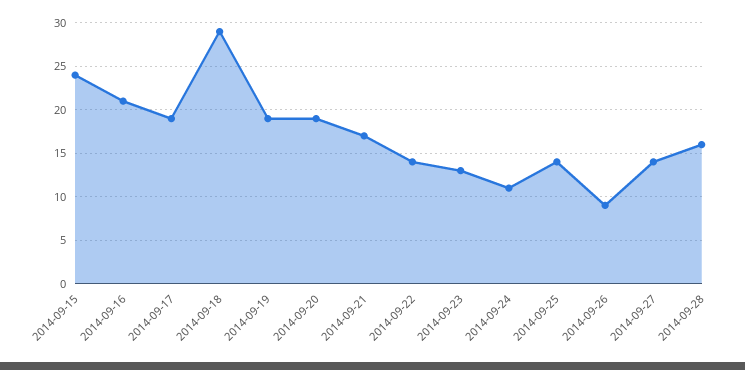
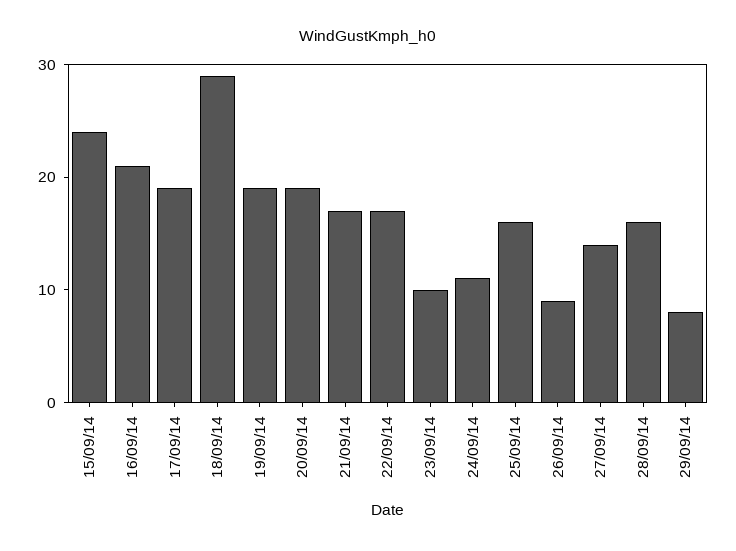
2014-09-22: 14 -> 17
2014-09-23: 13 -> 10
2014-09-25: 14 -> 16
29/09/14: none -> 8

